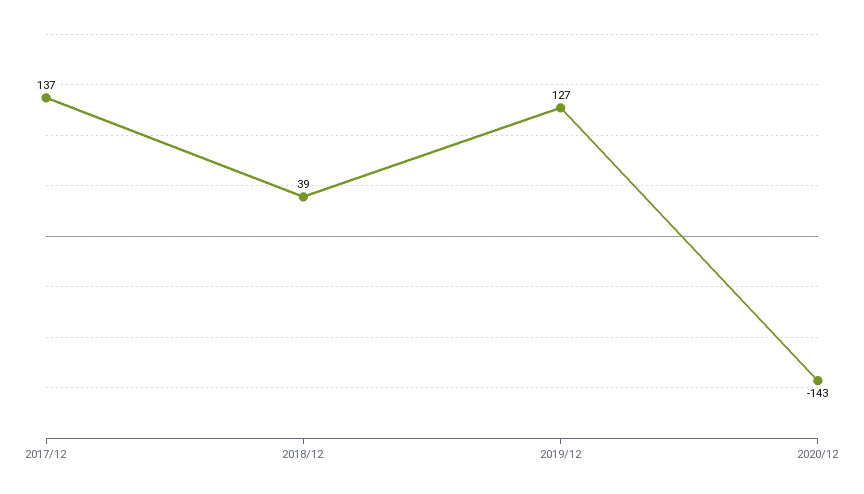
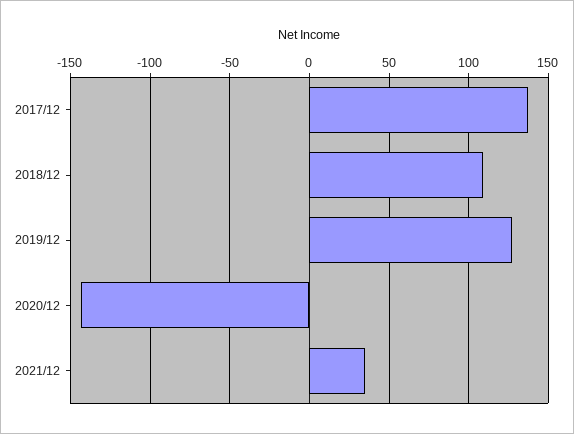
2018/12: 39 -> 110
2021/12: none -> 35

